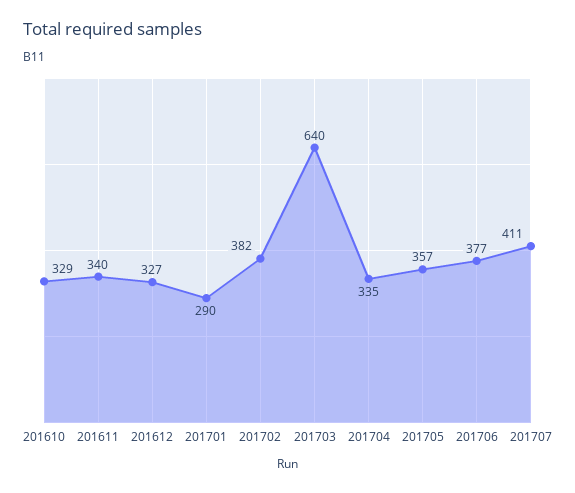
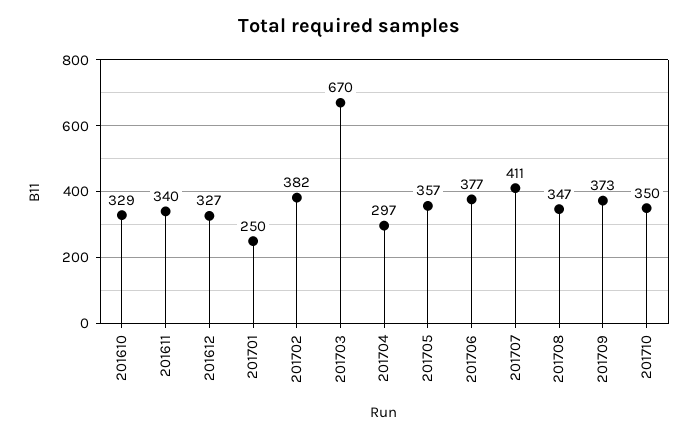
201701: 290 -> 250
201703: 640 -> 670
201704: 335 -> 297
201708: none -> 347
201709: none -> 373
201710: none -> 350

